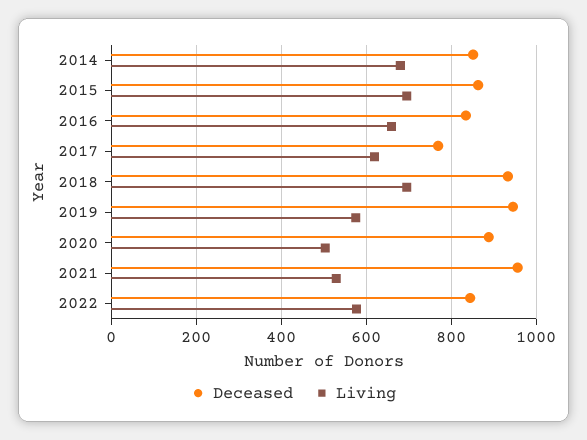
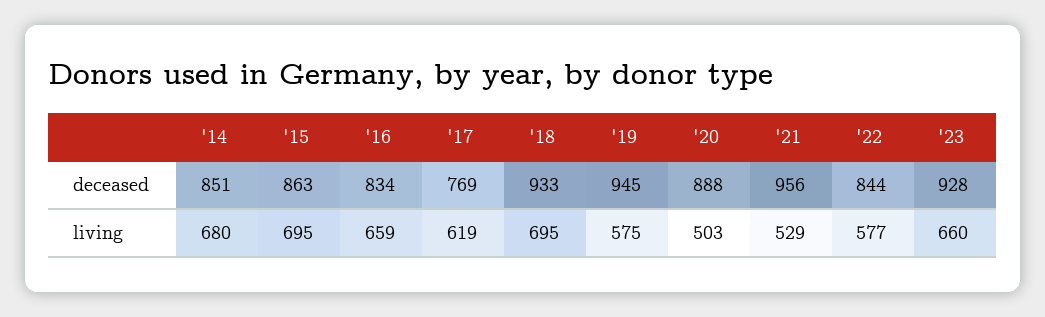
Deceased, '23: none -> 928
Living, '23: none -> 660

